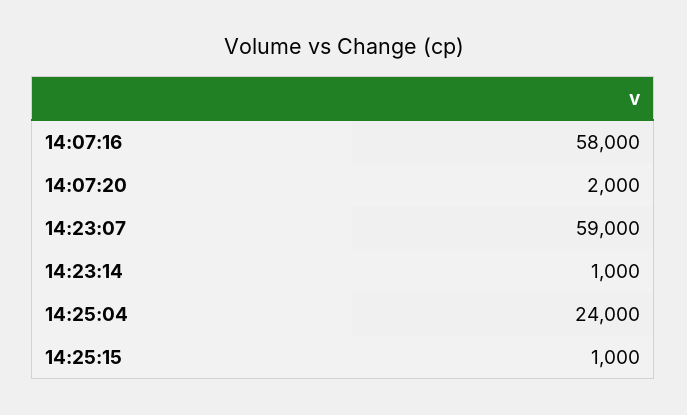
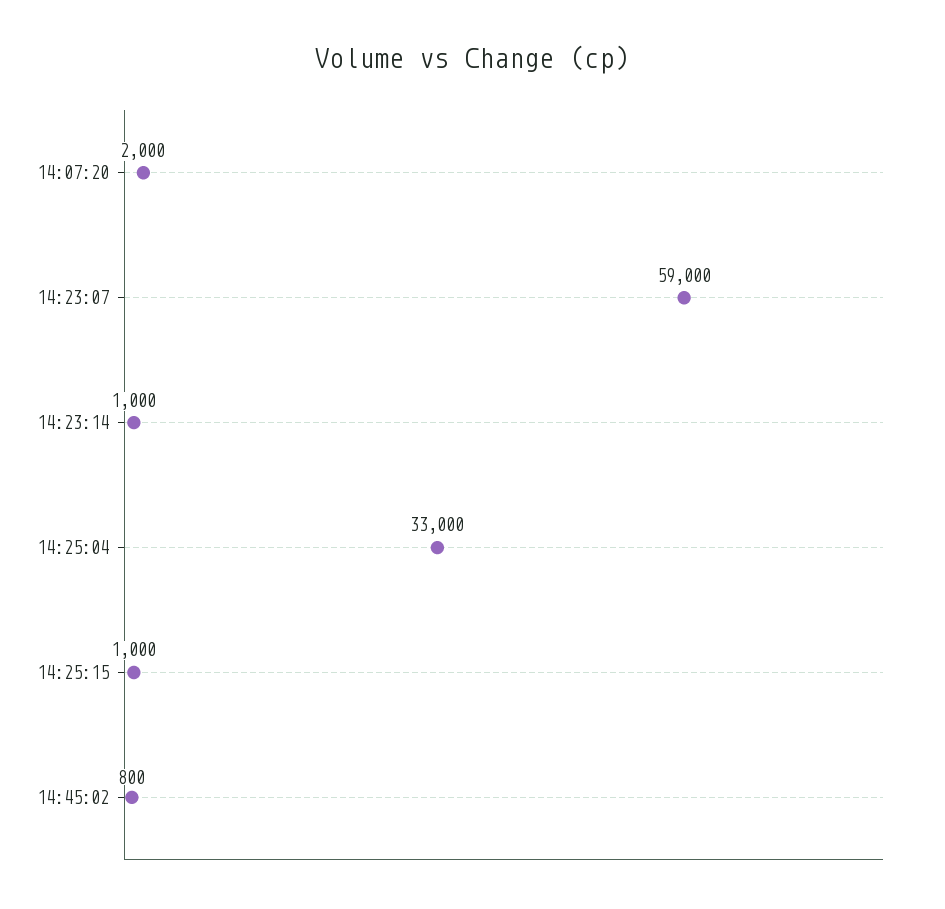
14:07:16: 58000 -> none
14:25:04: 24000 -> 33000
14:45:02: none -> 800

